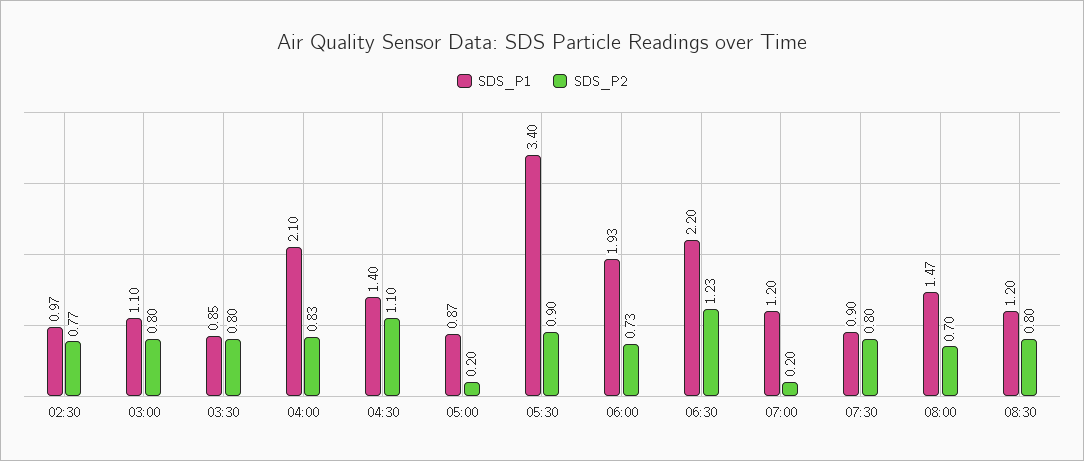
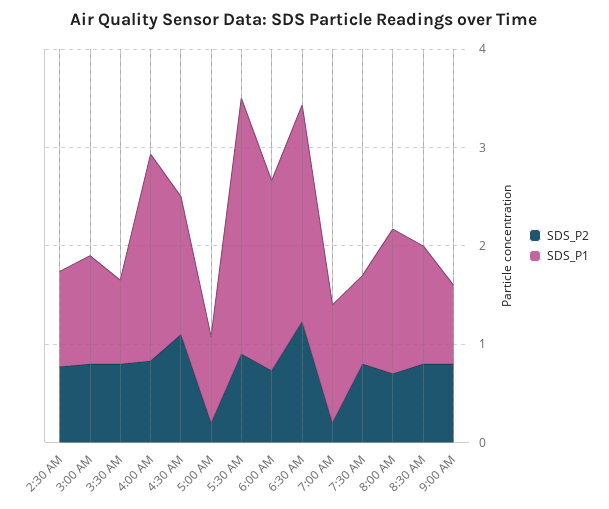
SDS_P1, 05:30: 3.4 -> 2.6
SDS_P2, 9:00 AM: none -> 0.8
SDS_P1, 9:00 AM: none -> 0.8

